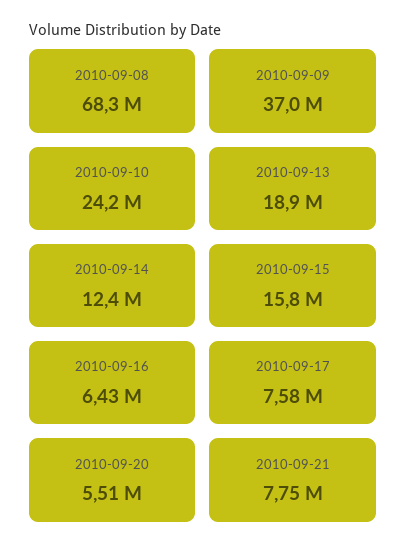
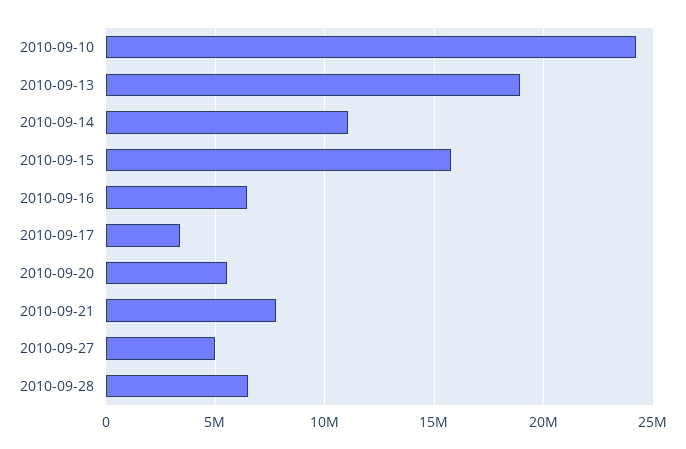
2010-09-08: 68300000 -> none
2010-09-09: 37000000 -> none
2010-09-14: 12400000 -> 11000000
2010-09-17: 7580000 -> 3500000
2010-09-27: none -> 5000000
2010-09-28: none -> 6500000

